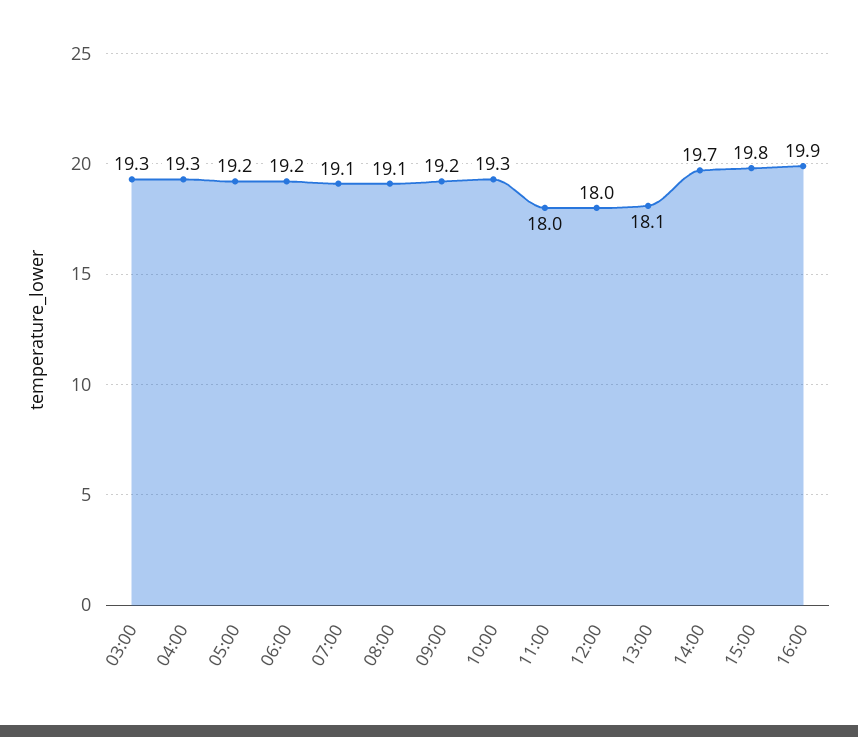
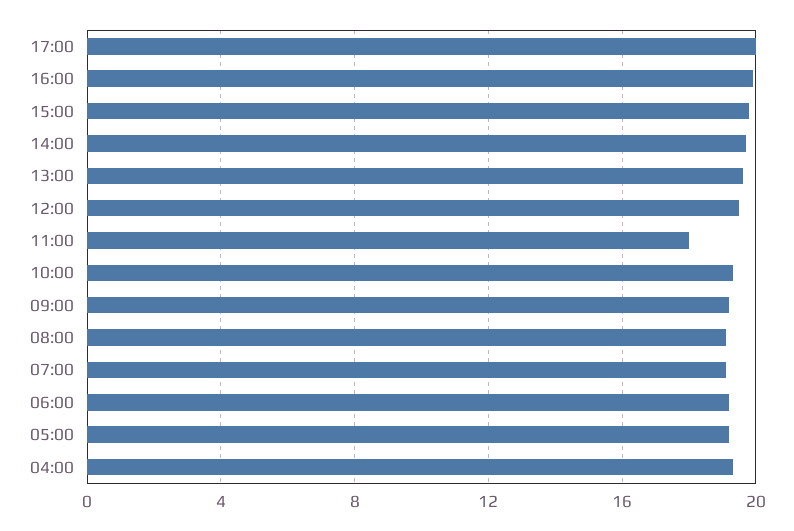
03:00: 19.3 -> none
12:00: 18 -> 19.5
13:00: 18.1 -> 19.5
17:00: none -> 20

